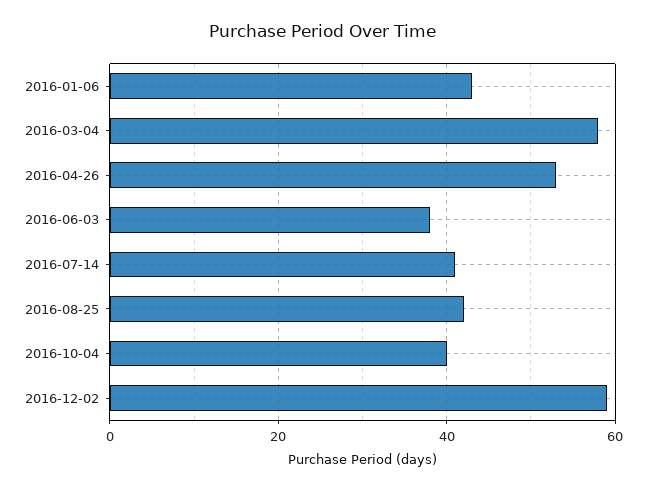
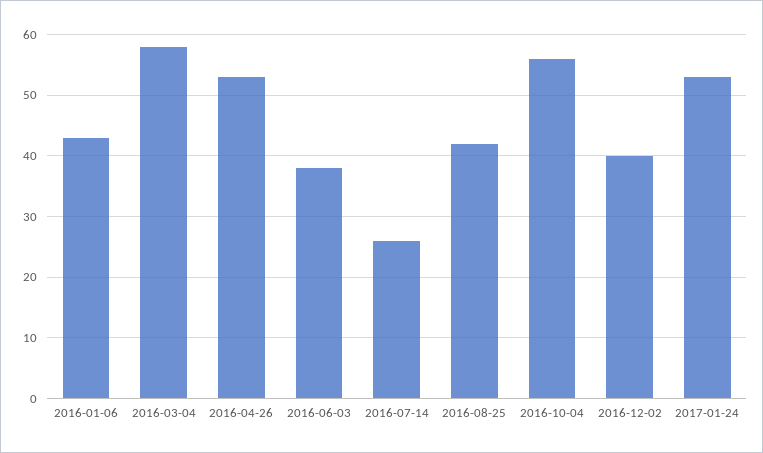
2016-07-14: 40 -> 26
2016-10-04: 40 -> 56
2016-12-02: 60 -> 40
2017-01-24: none -> 53

